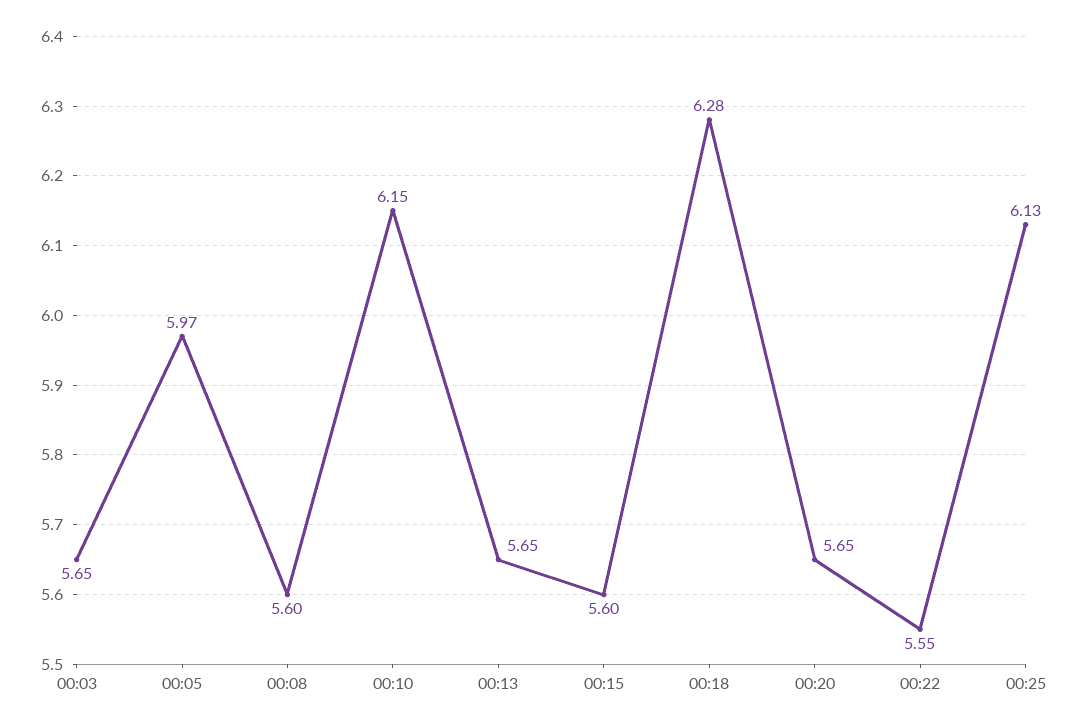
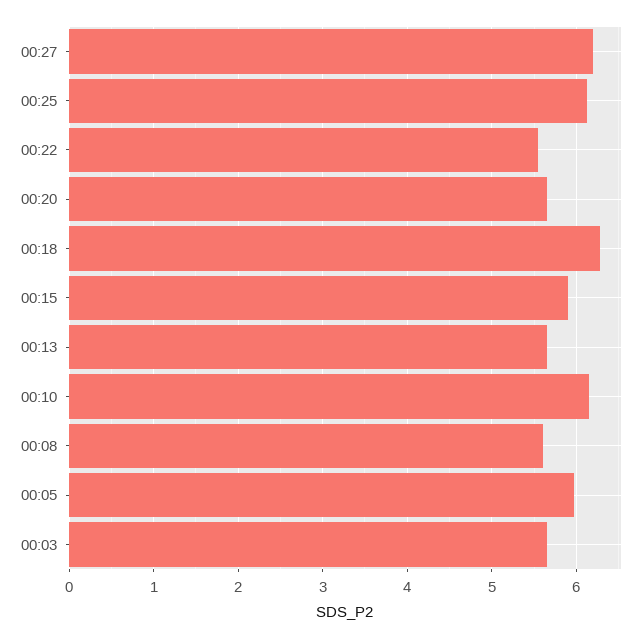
00:15: 5.6 -> 5.9
00:27: none -> 6.2

